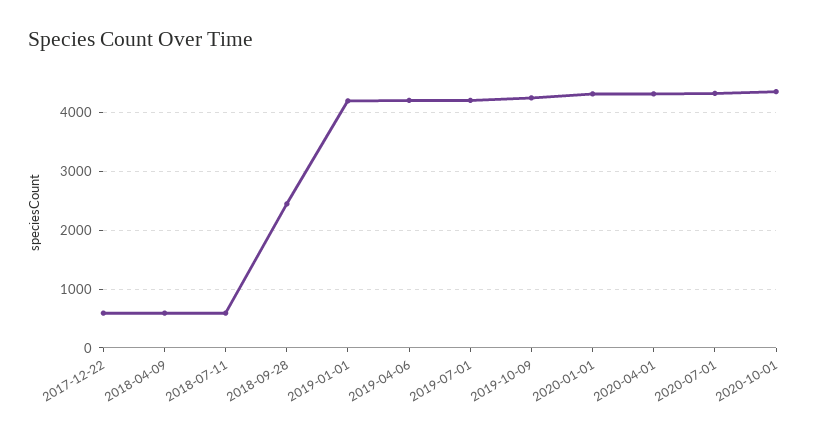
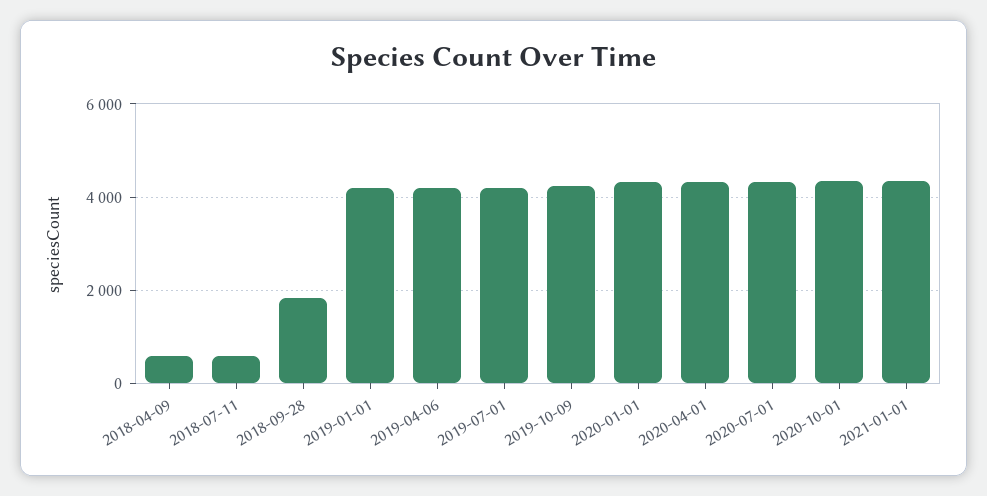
2017-12-22: 600 -> none
2018-09-28: 2400 -> 1800
2021-01-01: none -> 4400

